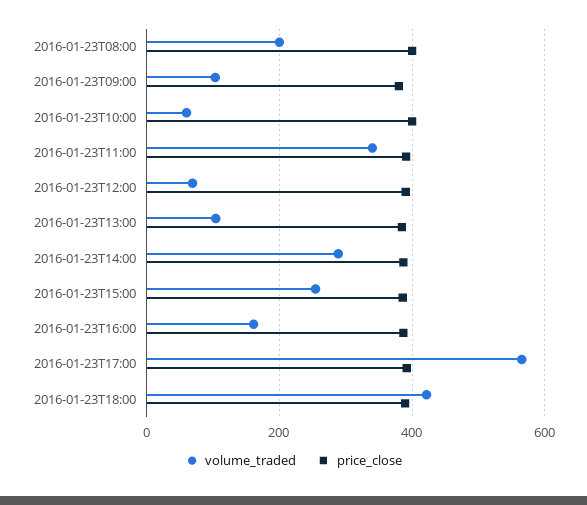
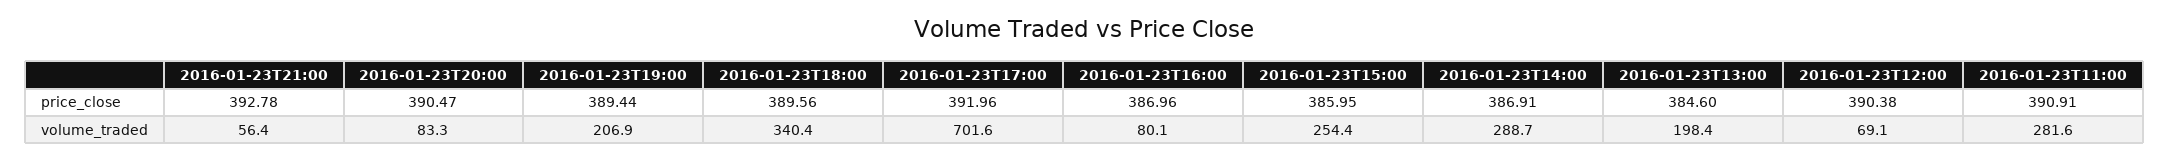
volume_traded, 2016-01-23T08:00: 200 -> none
price_close, 2016-01-23T08:00: 400 -> none
volume_traded, 2016-01-23T09:00: 100 -> none
price_close, 2016-01-23T09:00: 380 -> none
volume_traded, 2016-01-23T10:00: 60 -> none
price_close, 2016-01-23T10:00: 400 -> none
volume_traded, 2016-01-23T11:00: 340 -> 281.6
volume_traded, 2016-01-23T13:00: 100 -> 198.4
volume_traded, 2016-01-23T16:00: 160 -> 80.1
volume_traded, 2016-01-23T17:00: 560 -> 701.6
volume_traded, 2016-01-23T18:00: 420 -> 340.4
price_close, 2016-01-23T21:00: none -> 392.78
price_close, 2016-01-23T20:00: none -> 390.47
price_close, 2016-01-23T19:00: none -> 389.44
volume_traded, 2016-01-23T21:00: none -> 56.4
volume_traded, 2016-01-23T20:00: none -> 83.3
volume_traded, 2016-01-23T19:00: none -> 206.9

